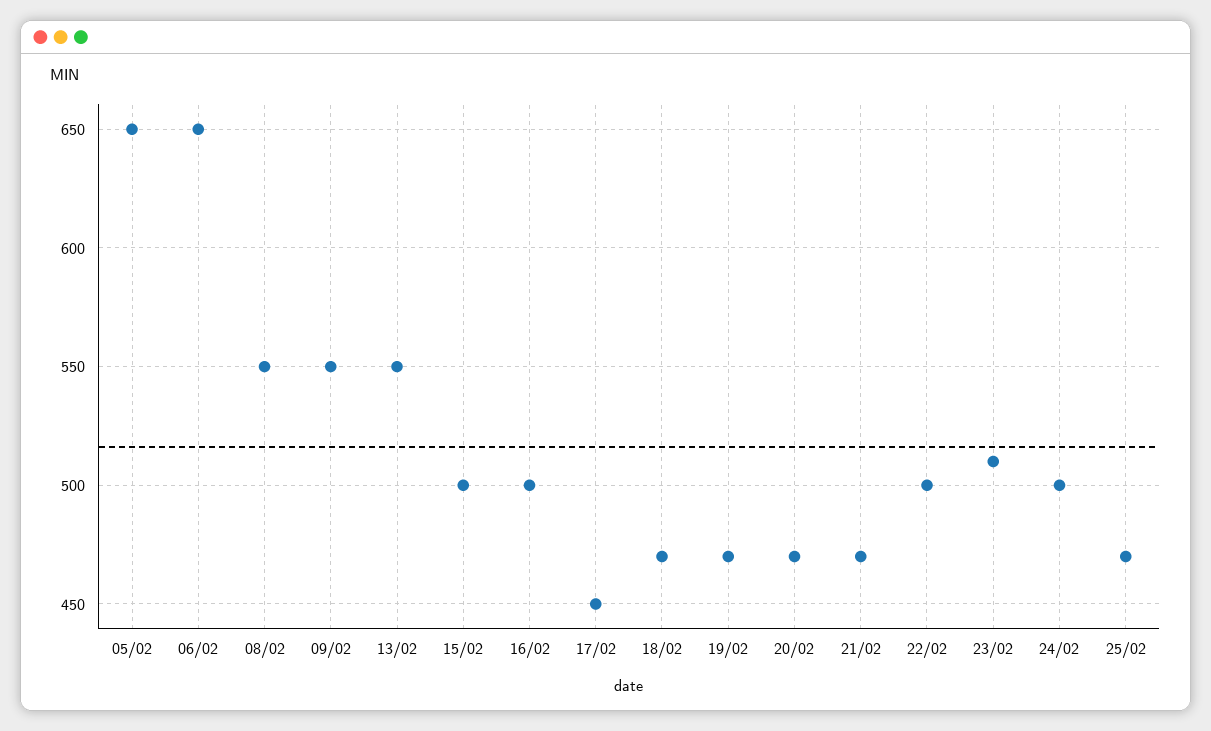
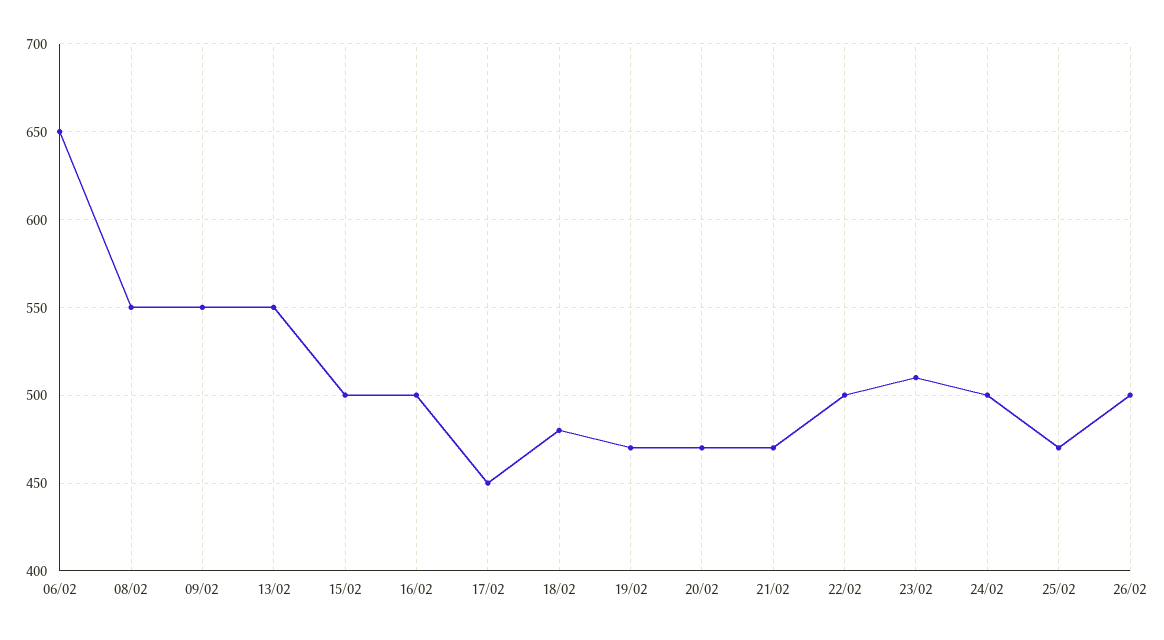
05/02: 650 -> none
18/02: 470 -> 480
26/02: none -> 500

